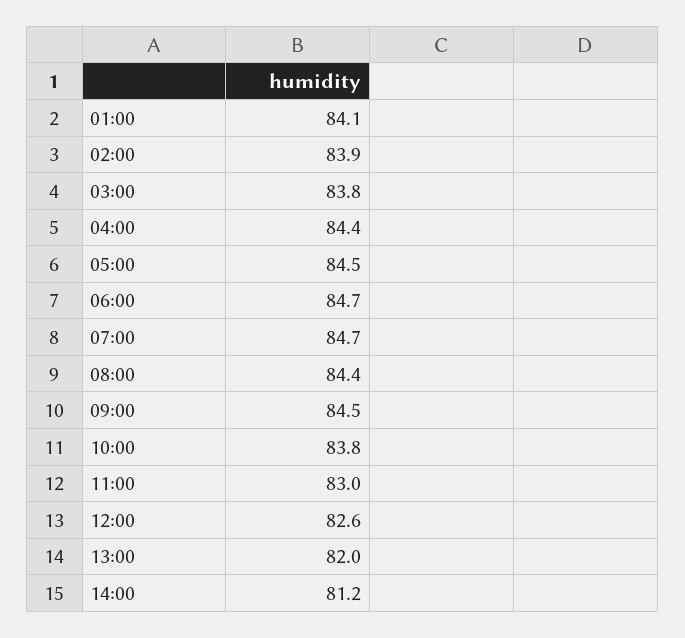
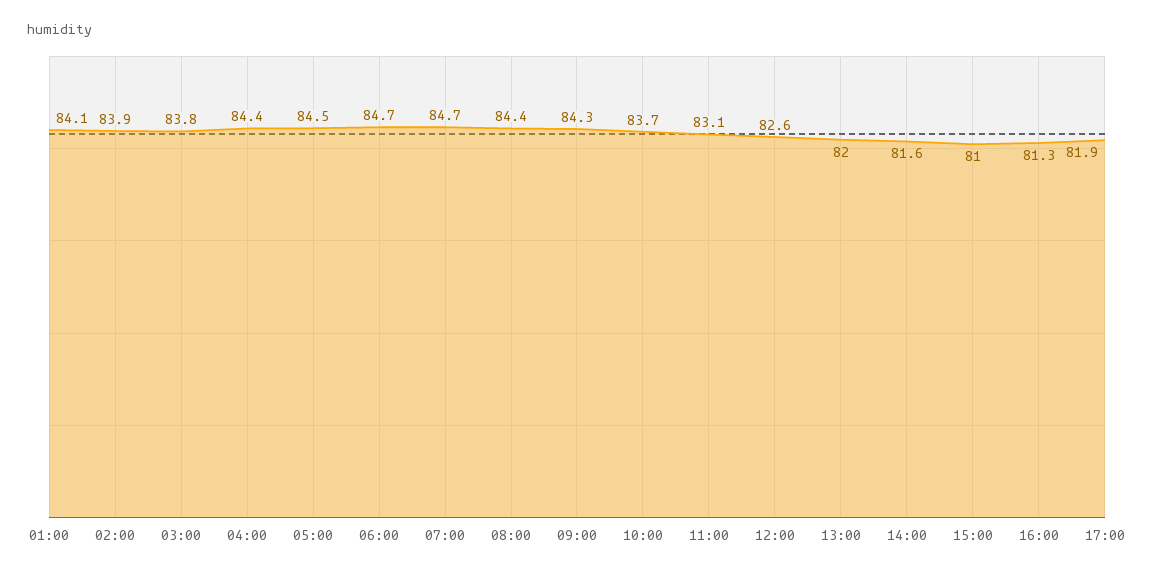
09:00: 84.5 -> 84.3
10:00: 83.8 -> 83.7
11:00: 83 -> 83.1
14:00: 81.2 -> 81.6
15:00: none -> 81
16:00: none -> 81.3
17:00: none -> 81.9

